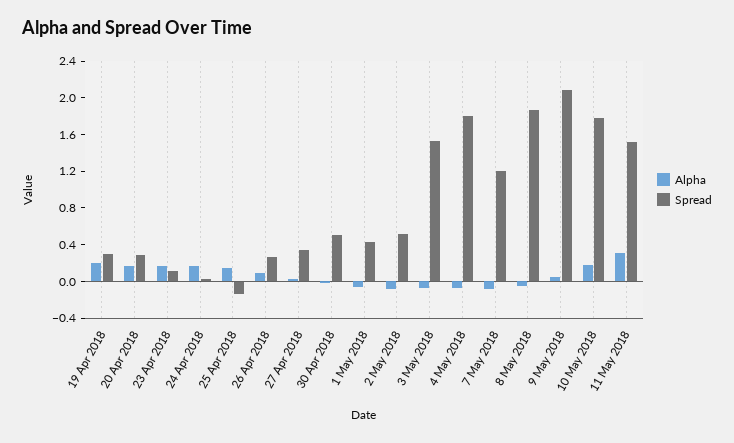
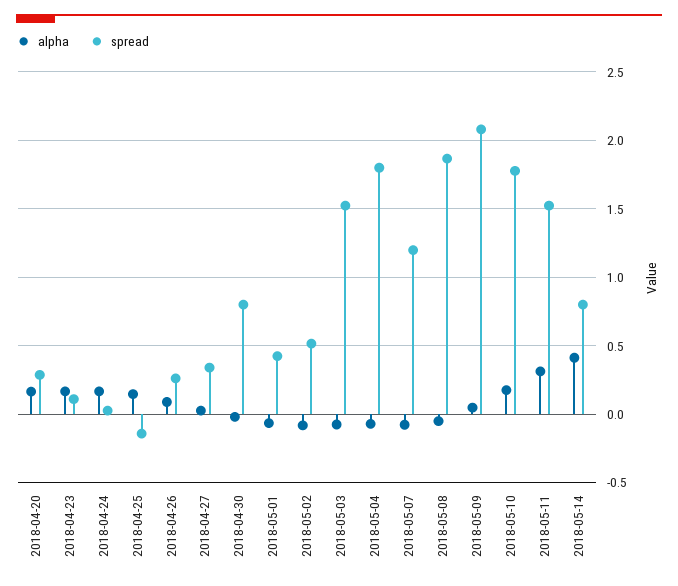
Alpha, 19 Apr 2018: 0.2 -> none
Spread, 19 Apr 2018: 0.3 -> none
Spread, 30 Apr 2018: 0.5 -> 0.8
Alpha, 2018-05-14: none -> 0.4
Spread, 2018-05-14: none -> 0.8

